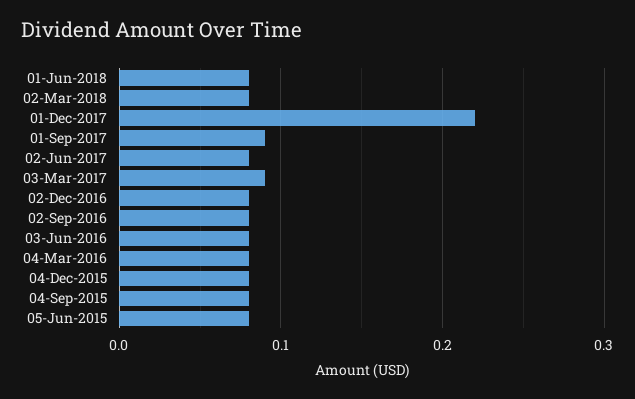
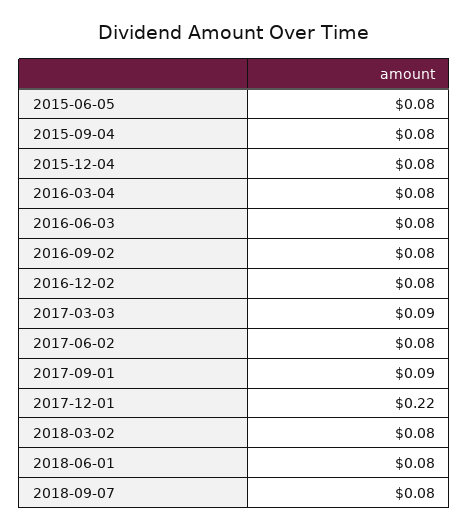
2018-09-07: none -> 0.08

